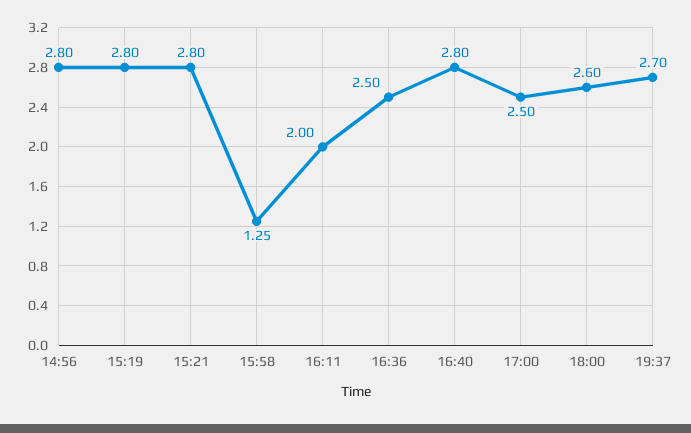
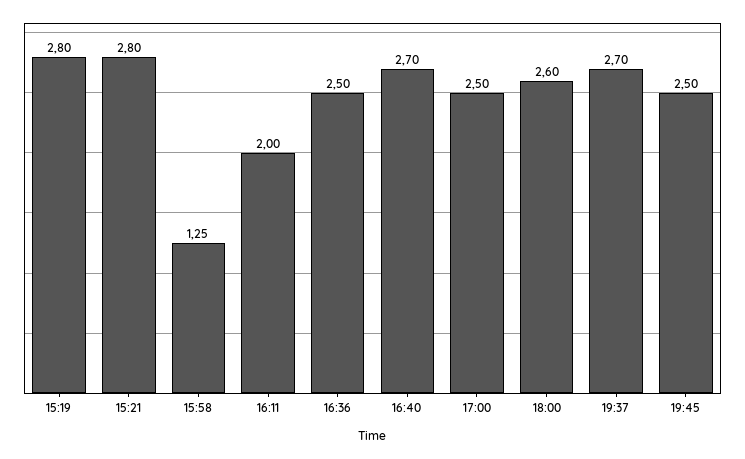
14:56: 2.8 -> none
16:40: 2.8 -> 2.7
19:45: none -> 2.5

